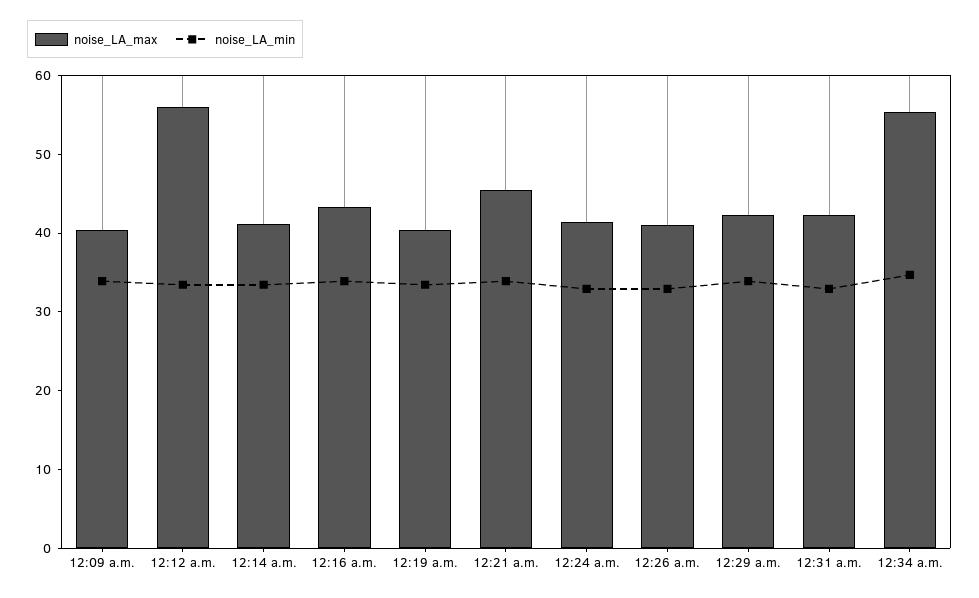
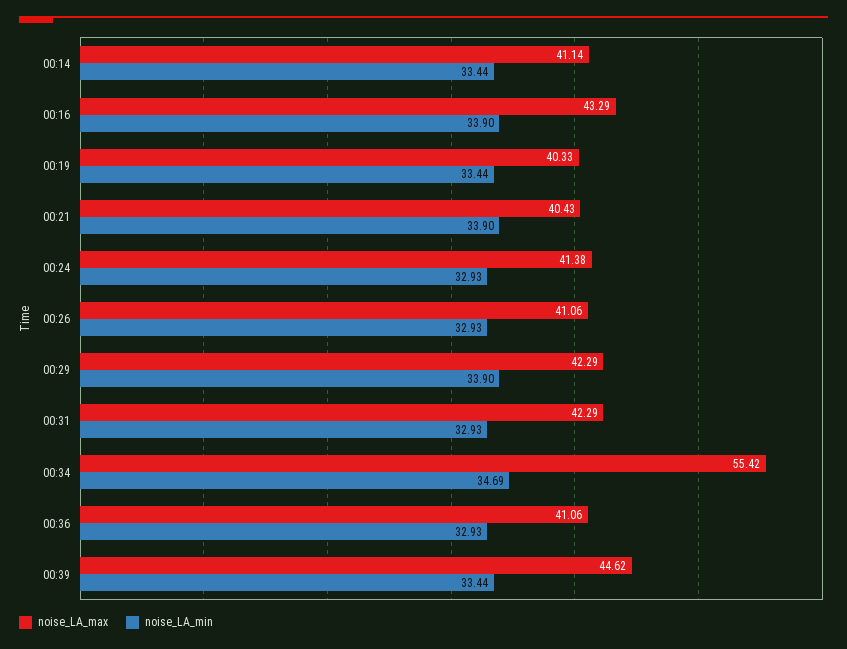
noise_LA_max, 12:09 a.m.: 40 -> none
noise_LA_min, 12:09 a.m.: 34 -> none
noise_LA_max, 12:12 a.m.: 56 -> none
noise_LA_min, 12:12 a.m.: 34 -> none
noise_LA_max, 12:21 a.m.: 46 -> 40.43
noise_LA_max, 00:36: none -> 41.06
noise_LA_min, 00:36: none -> 32.93
noise_LA_max, 00:39: none -> 44.62
noise_LA_min, 00:39: none -> 33.44

